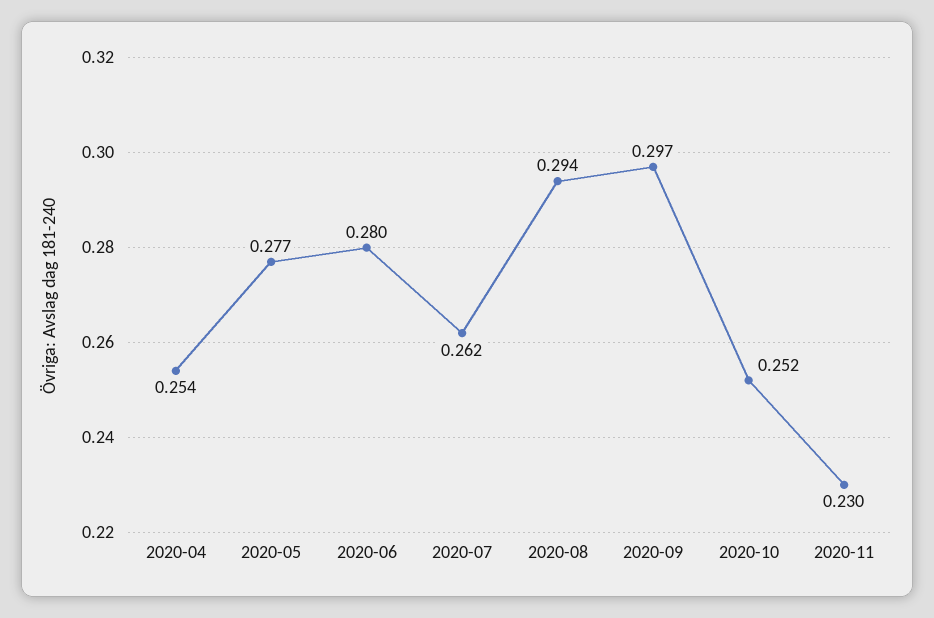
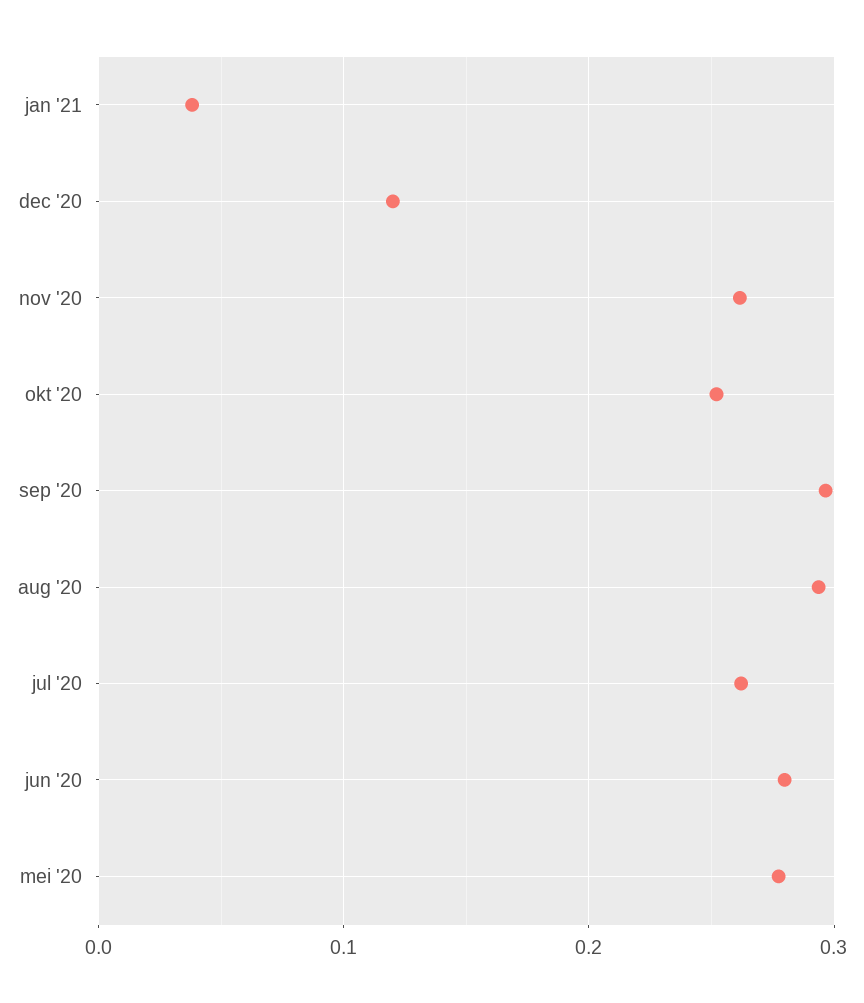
2020-04: 0.254 -> none
2020-11: 0.23 -> 0.26
jan '21: none -> 0.04
dec '20: none -> 0.12

